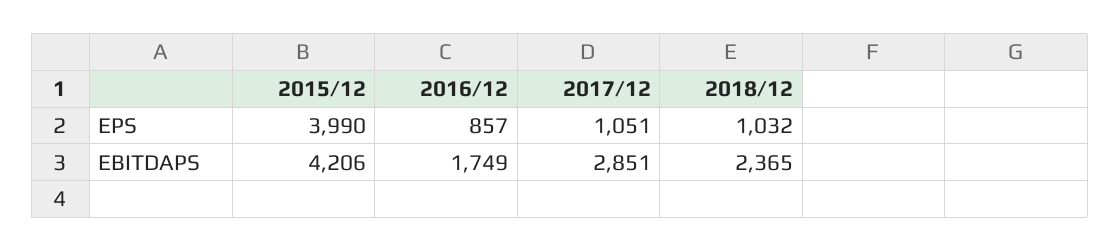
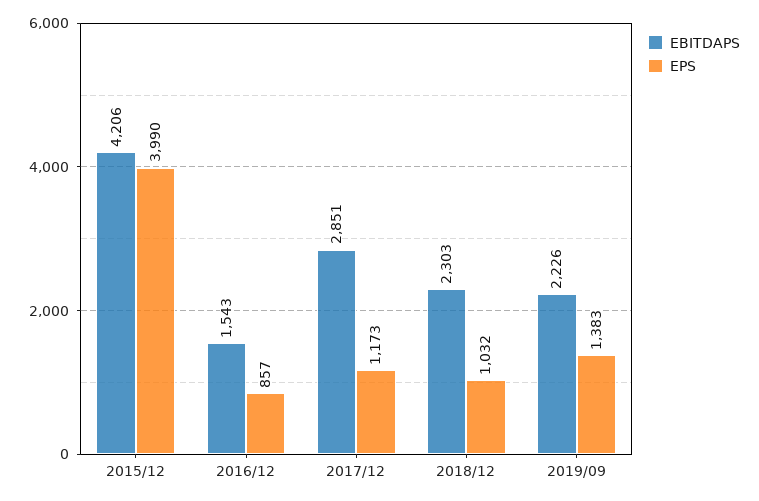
EPS, 2017/12: 1051 -> 1173
EBITDAPS, 2016/12: 1749 -> 1543
EBITDAPS, 2018/12: 2365 -> 2303
EBITDAPS, 2019/09: none -> 2226
EPS, 2019/09: none -> 1383

